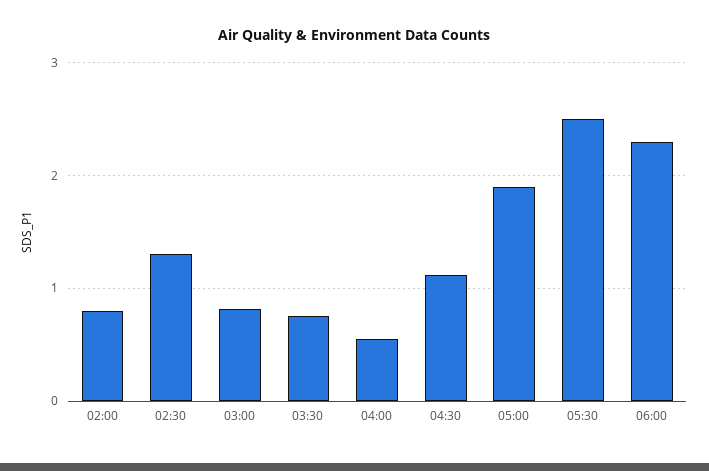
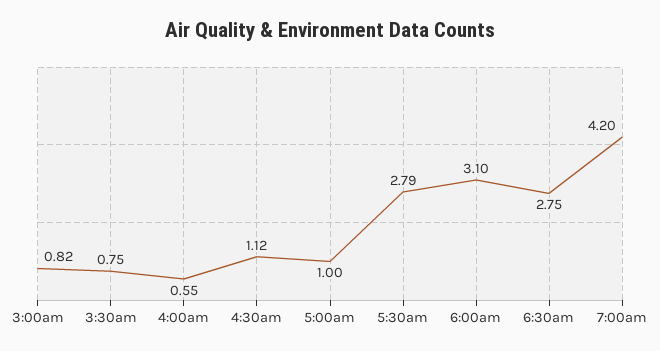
02:00: 0.8 -> none
02:30: 1.3 -> none
05:00: 1.9 -> 1
05:30: 2.5 -> 2.79
06:00: 2.3 -> 3.1
6:30am: none -> 2.75
7:00am: none -> 4.2

